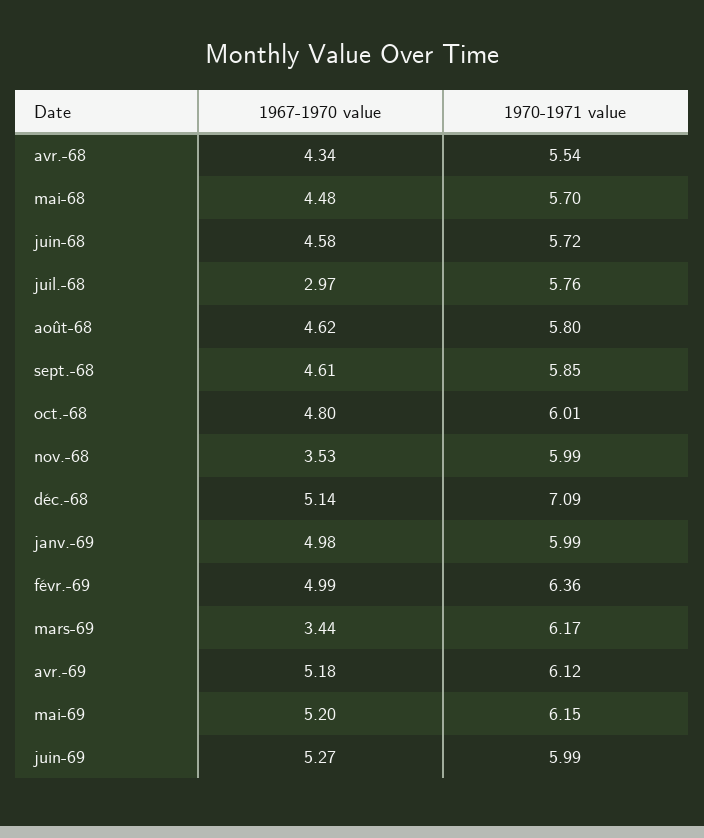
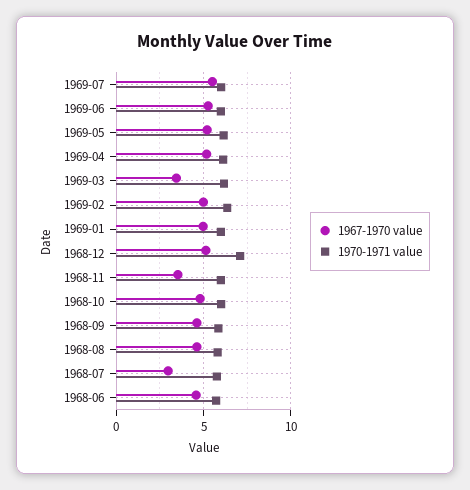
1967-1970 value, avr.-68: 4.34 -> none
1970-1971 value, avr.-68: 5.54 -> none
1967-1970 value, mai-68: 4.48 -> none
1970-1971 value, mai-68: 5.7 -> none
1967-1970 value, 1969-07: none -> 5.5
1970-1971 value, 1969-07: none -> 6

